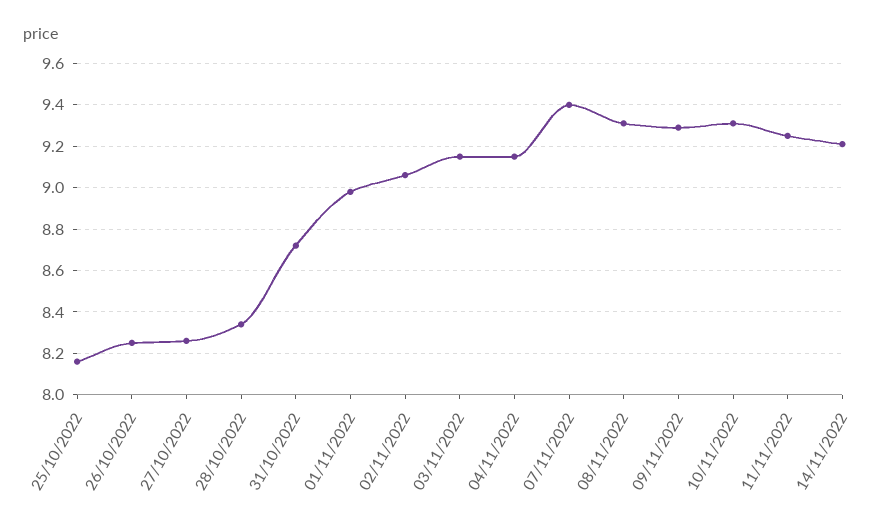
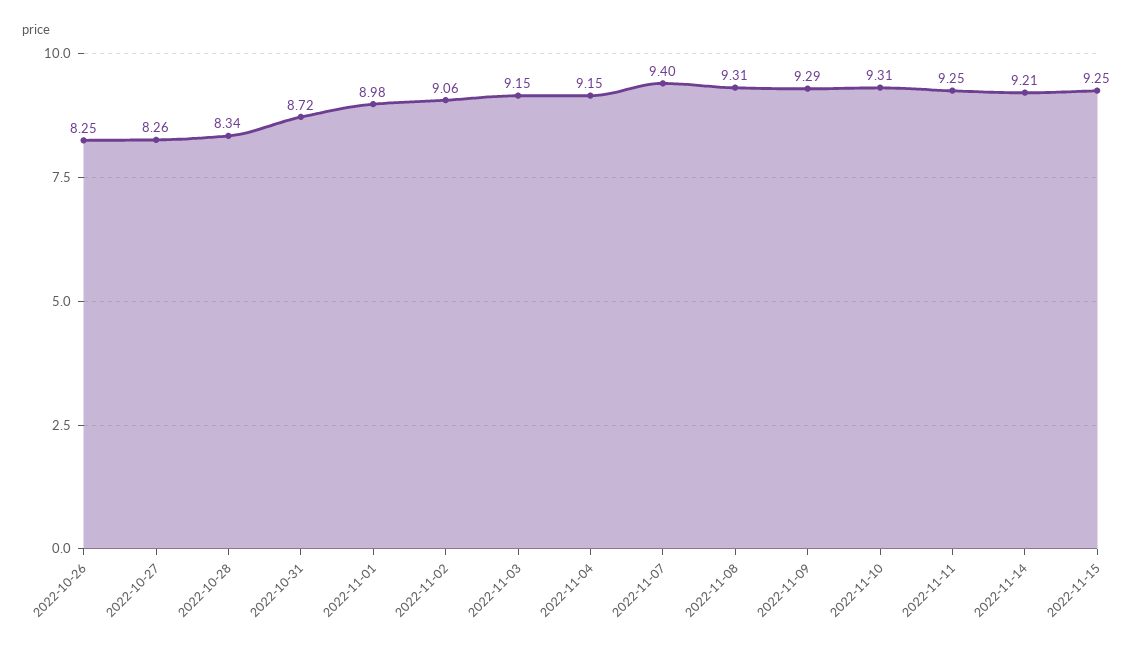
25/10/2022: 8.15 -> none
2022-11-15: none -> 9.25

